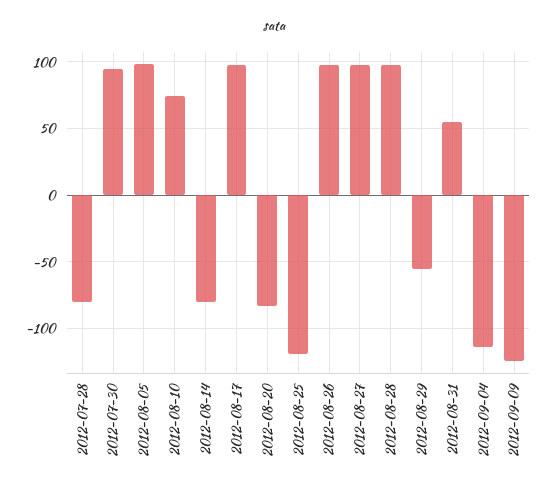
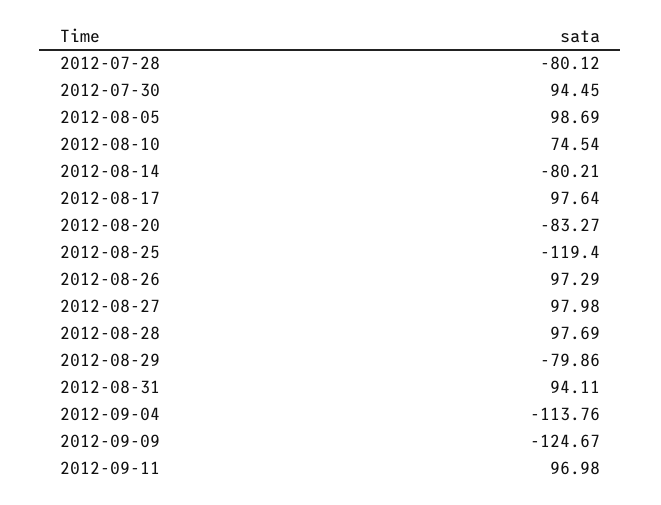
2012-08-29: -55 -> -79.86
2012-08-31: 55 -> 94.11
2012-09-11: none -> 96.98

